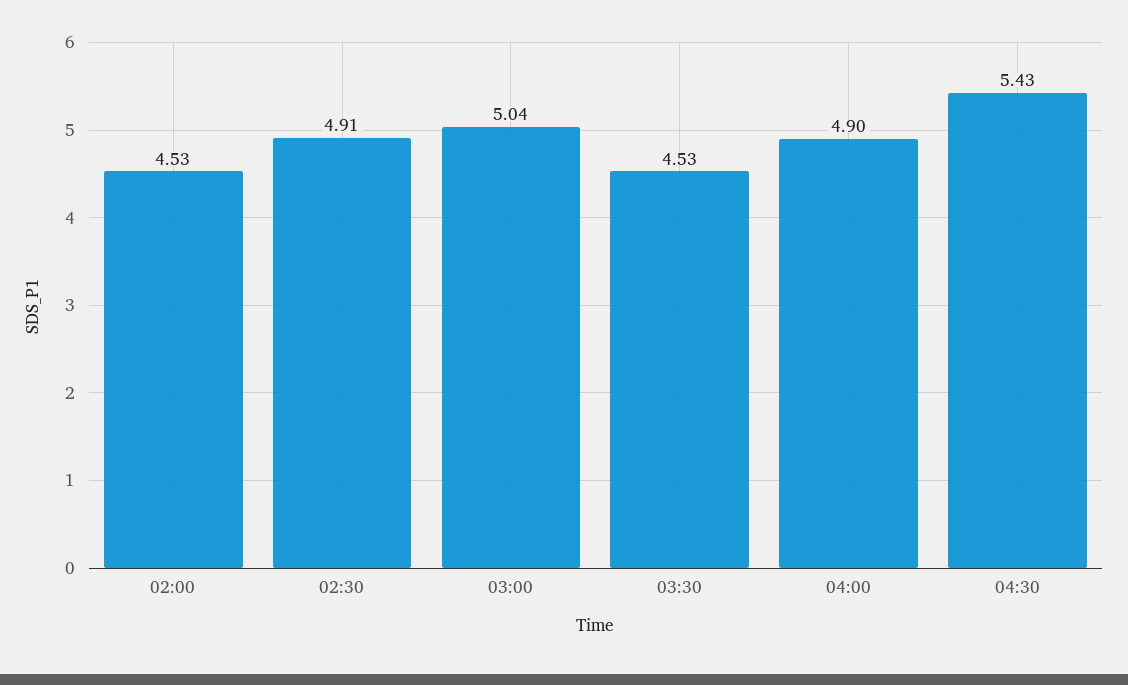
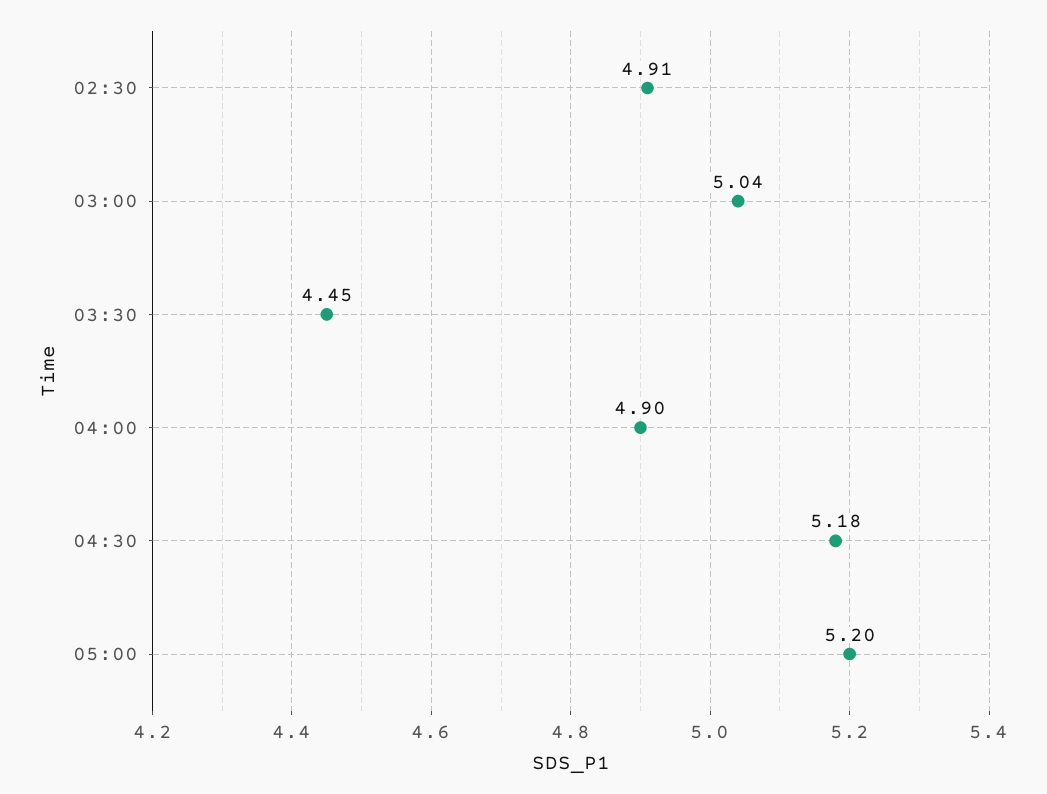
02:00: 4.53 -> none
03:30: 4.53 -> 4.45
04:30: 5.43 -> 5.18
05:00: none -> 5.2

